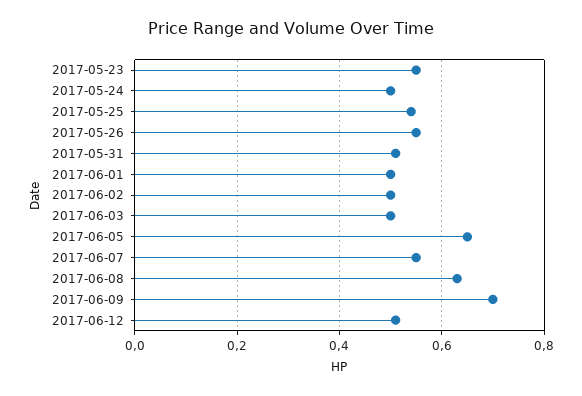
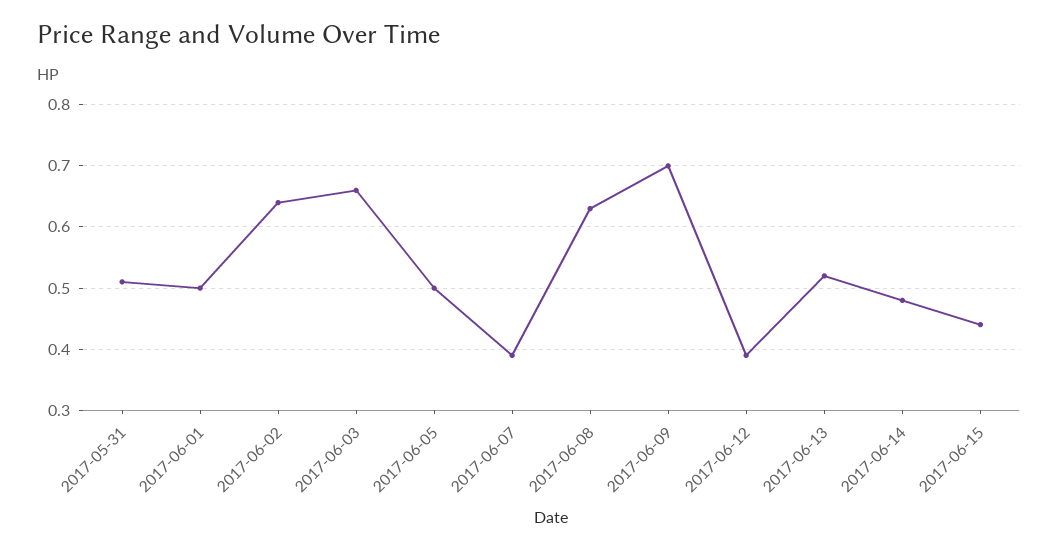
2017-05-23: 0.55 -> none
2017-05-24: 0.5 -> none
2017-05-25: 0.55 -> none
2017-05-26: 0.55 -> none
2017-06-02: 0.5 -> 0.64
2017-06-03: 0.5 -> 0.66
2017-06-05: 0.65 -> 0.5
2017-06-07: 0.55 -> 0.39
2017-06-12: 0.5 -> 0.39
2017-06-13: none -> 0.52
2017-06-14: none -> 0.48
2017-06-15: none -> 0.44

